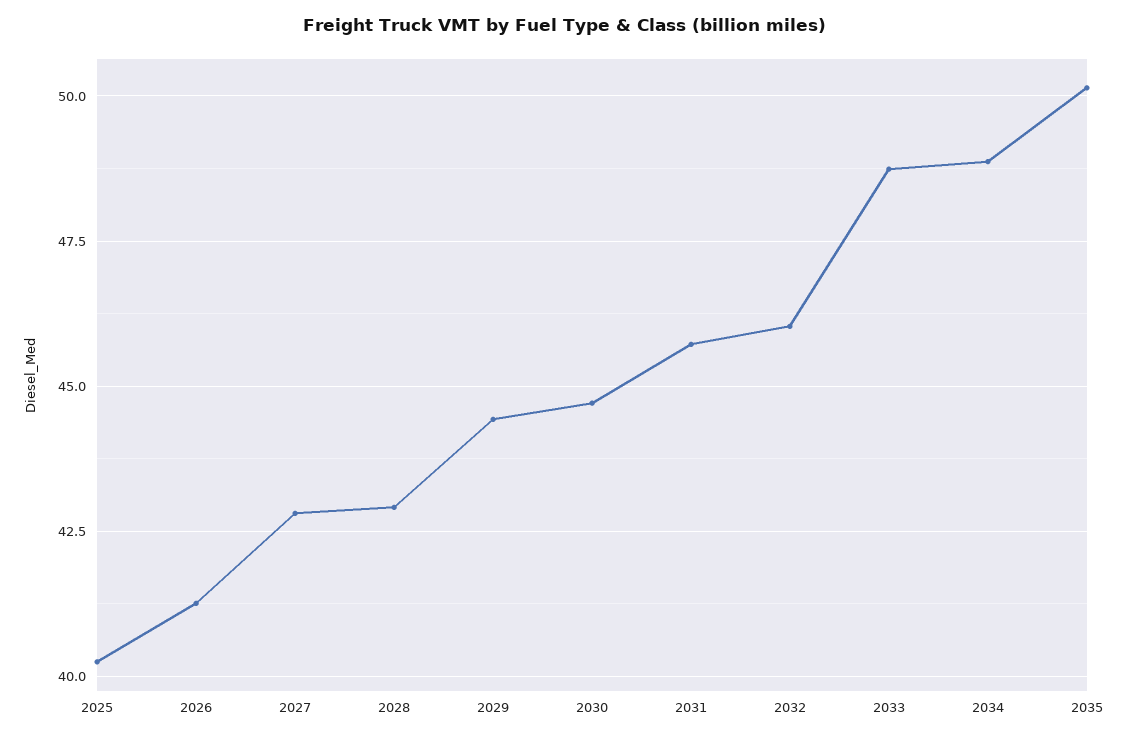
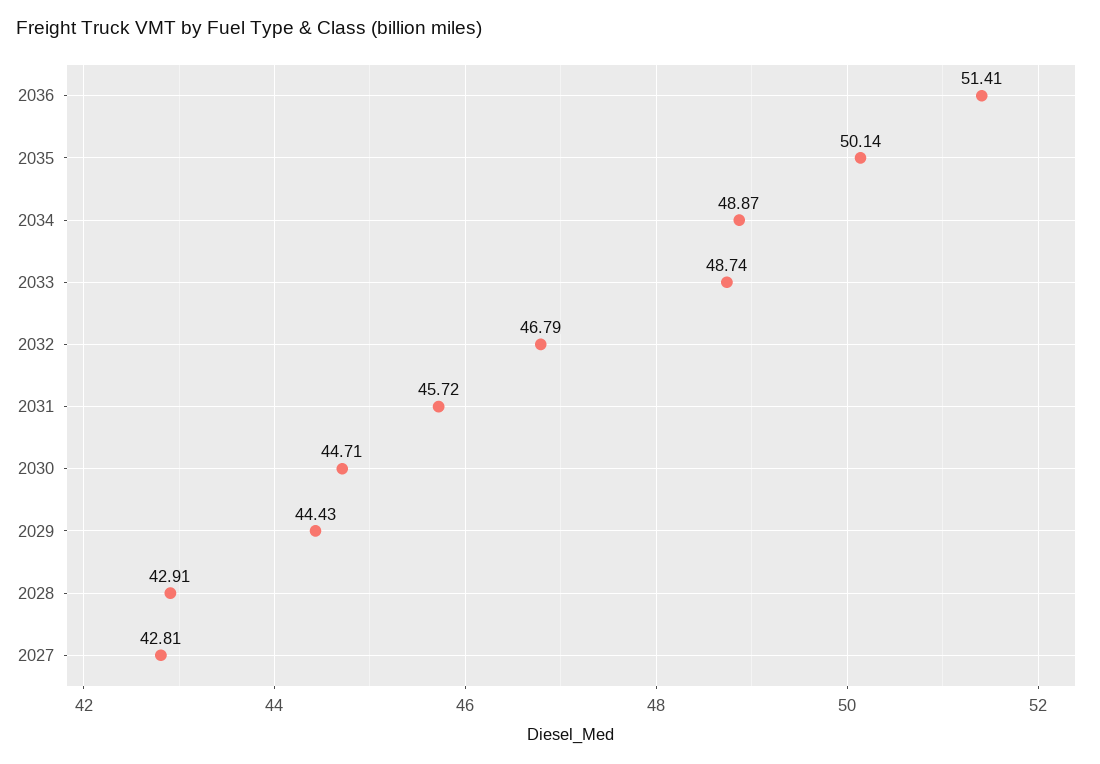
2025: 40.25 -> none
2026: 41.25 -> none
2032: 46 -> 46.79
2036: none -> 51.41

